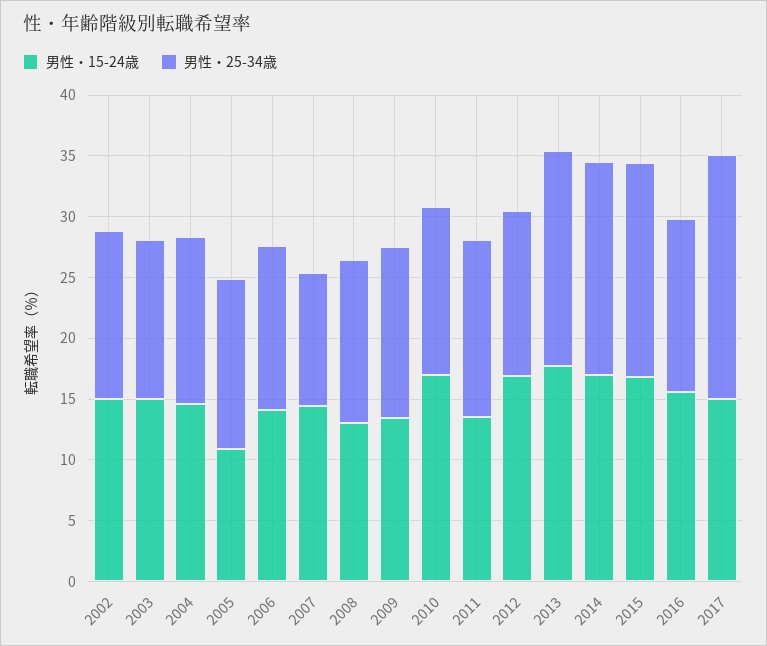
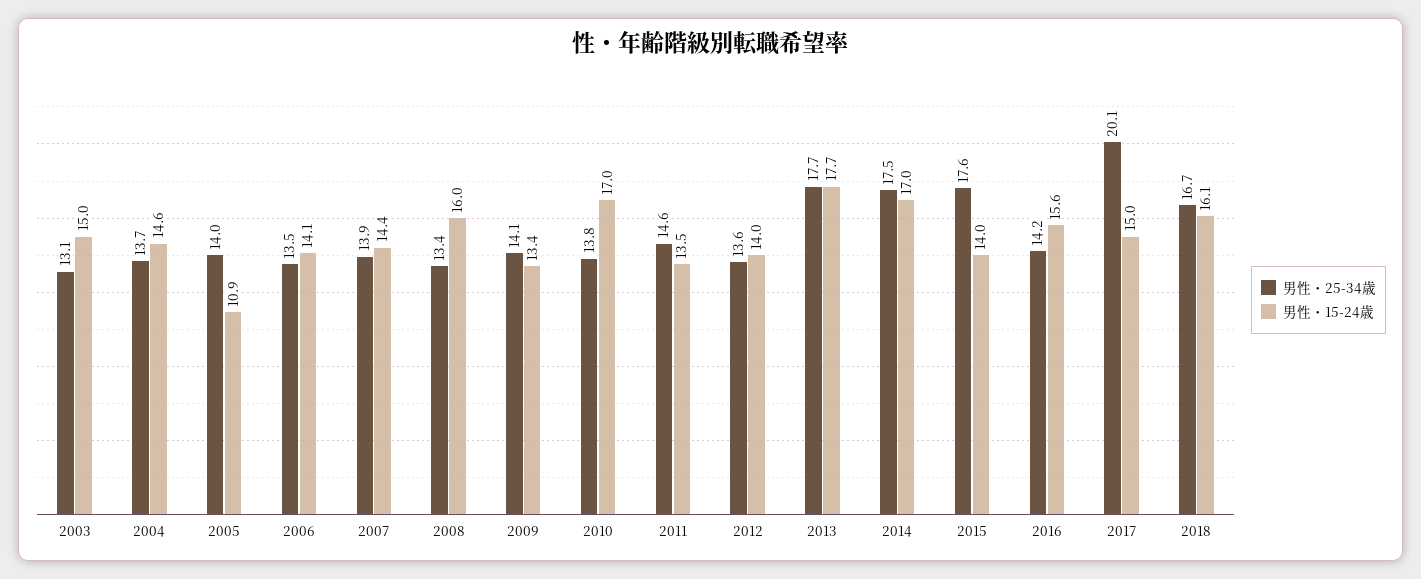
男性・15-24歳, 2002: 15 -> none
男性・25-34歳, 2002: 14 -> none
男性・25-34歳, 2007: 11 -> 13.9
男性・15-24歳, 2008: 13 -> 16
男性・15-24歳, 2012: 17 -> 14
男性・15-24歳, 2015: 17 -> 14
男性・25-34歳, 2018: none -> 16.7
男性・15-24歳, 2018: none -> 16.1

